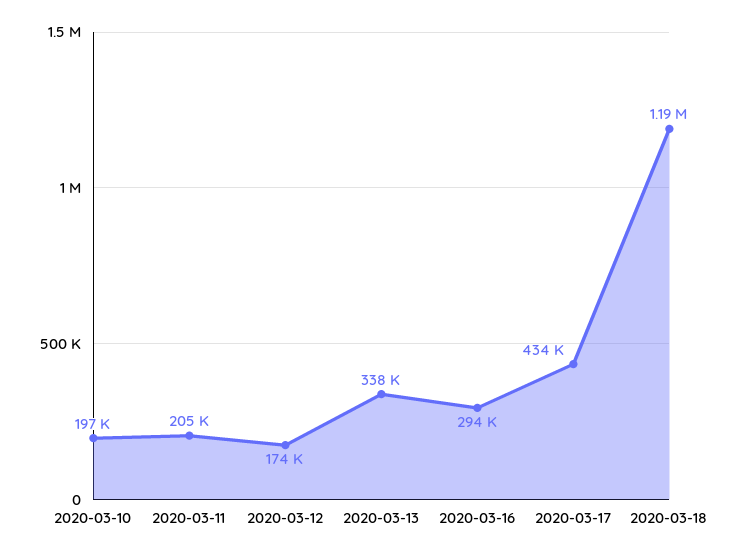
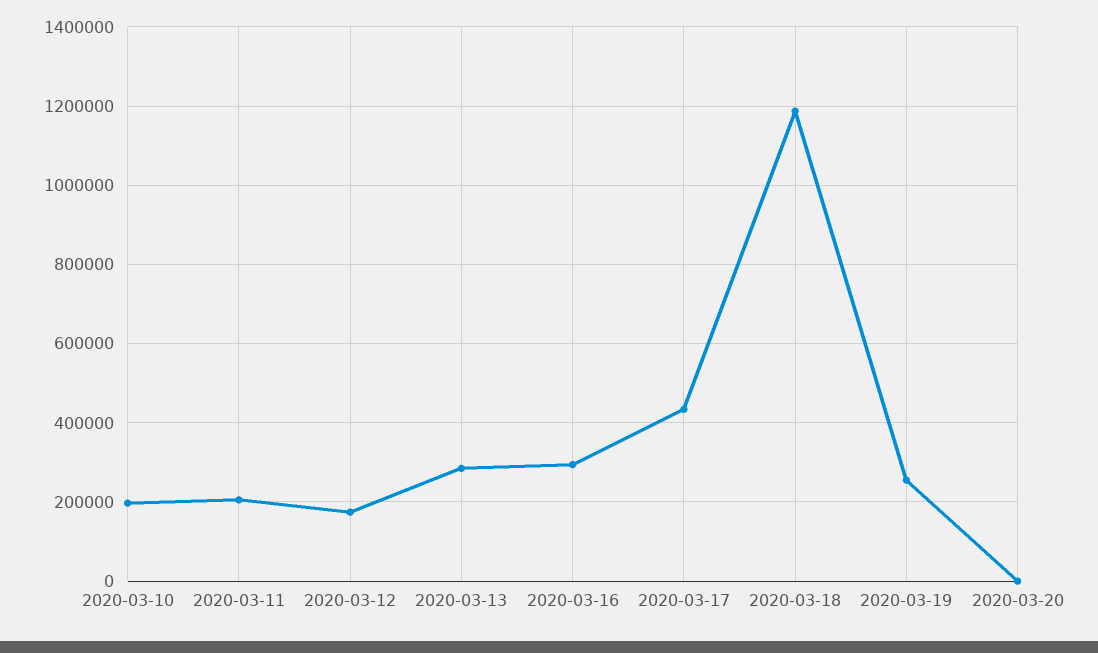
2020-03-13: 338000 -> 280000
2020-03-19: none -> 260000
2020-03-20: none -> 0

